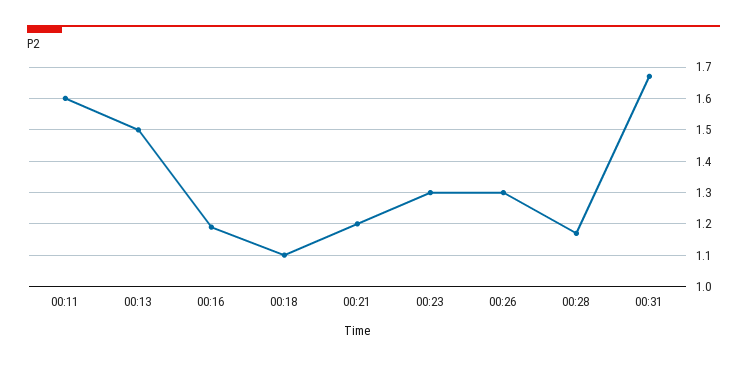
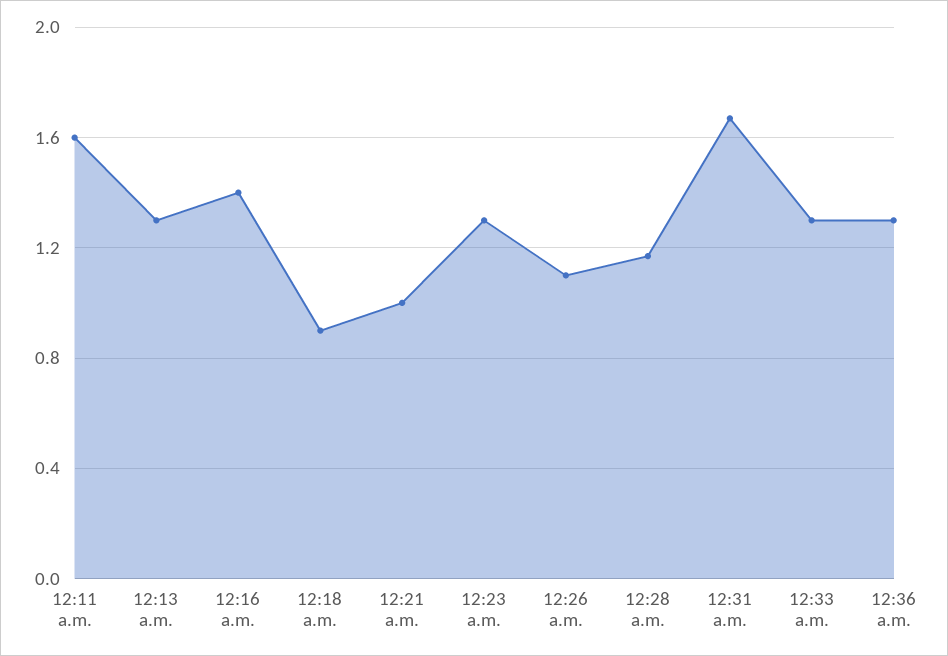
00:13: 1.5 -> 1.3
00:16: 1.2 -> 1.4
00:18: 1.1 -> 0.9
00:21: 1.2 -> 1
00:26: 1.3 -> 1.1
12:33 a.m.: none -> 1.3
12:36 a.m.: none -> 1.3

